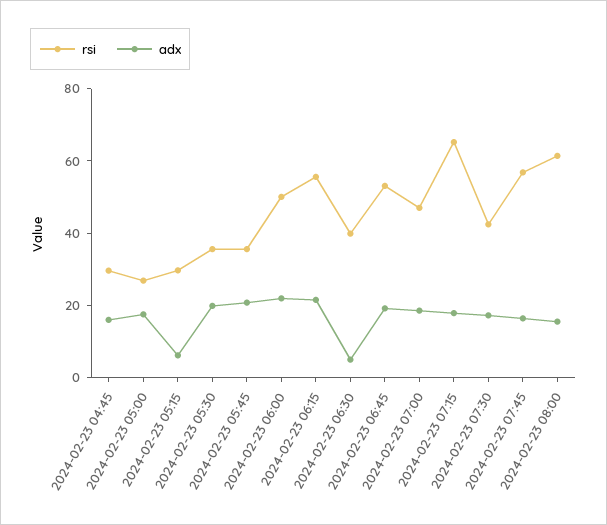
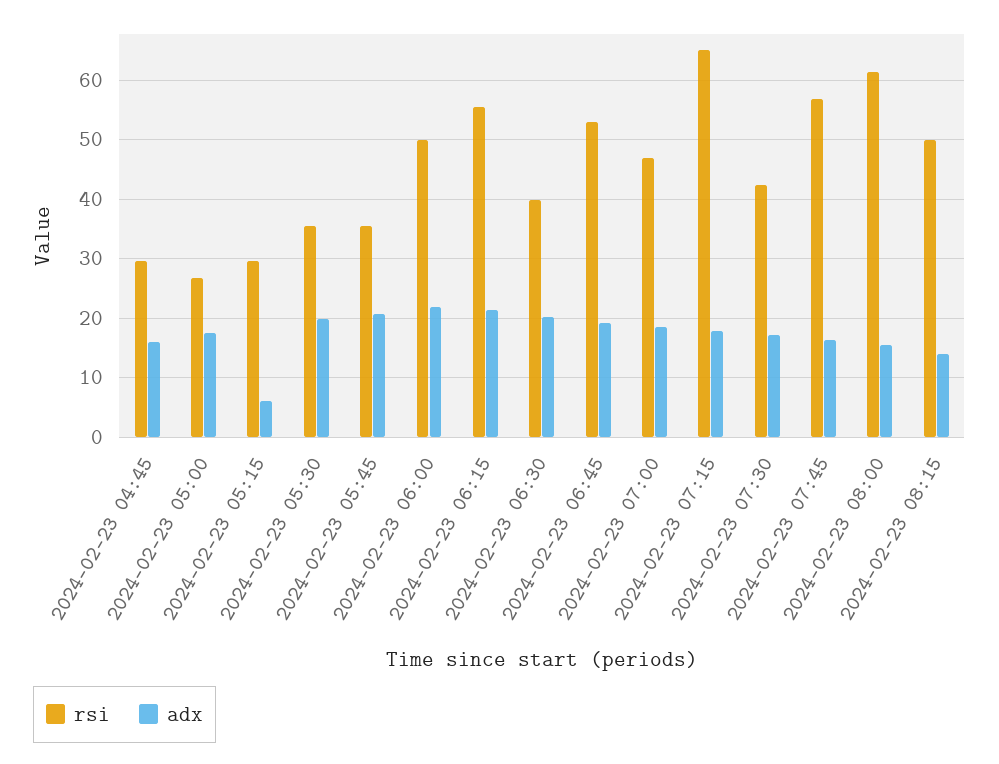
adx, 2024-02-23 06:30: 5 -> 20
rsi, 2024-02-23 08:15: none -> 50
adx, 2024-02-23 08:15: none -> 14

